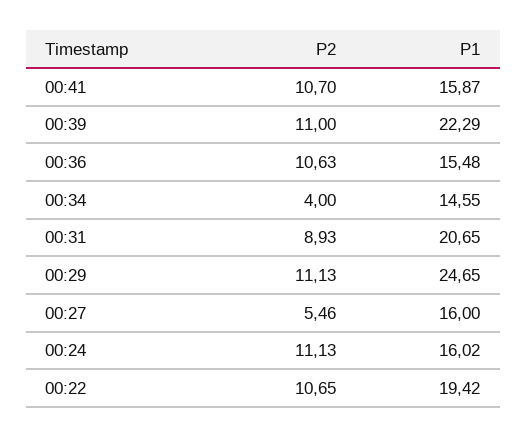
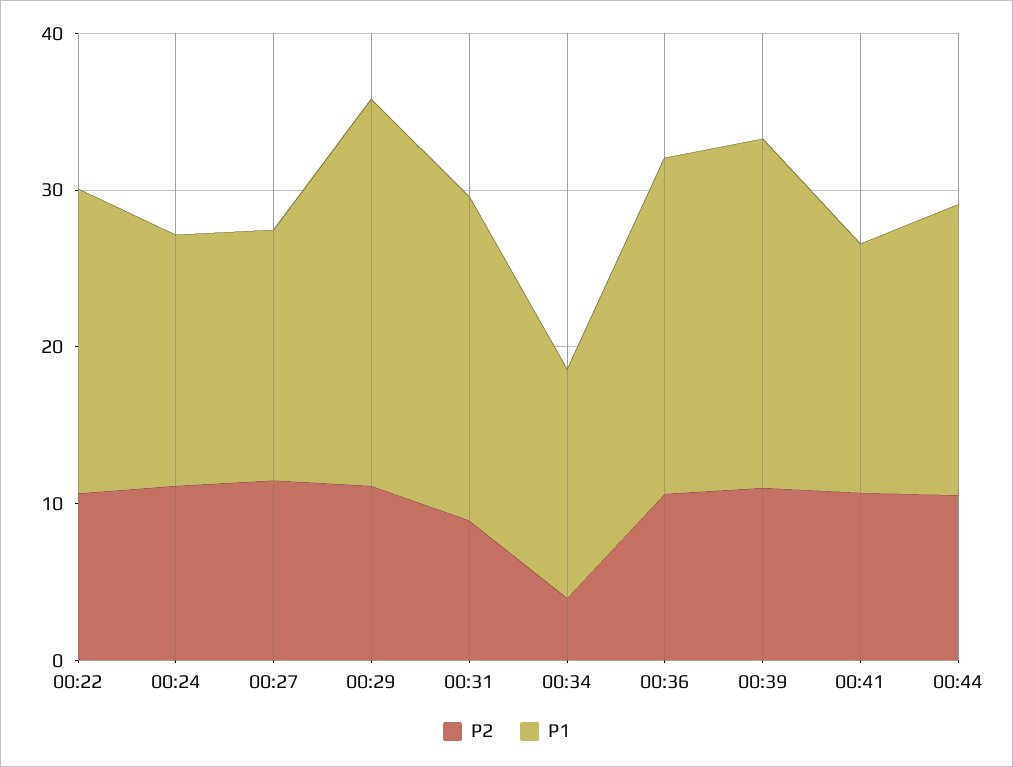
P1, 00:36: 15.48 -> 22
P2, 00:27: 5.46 -> 12
P2, 00:44: none -> 10
P1, 00:44: none -> 18

